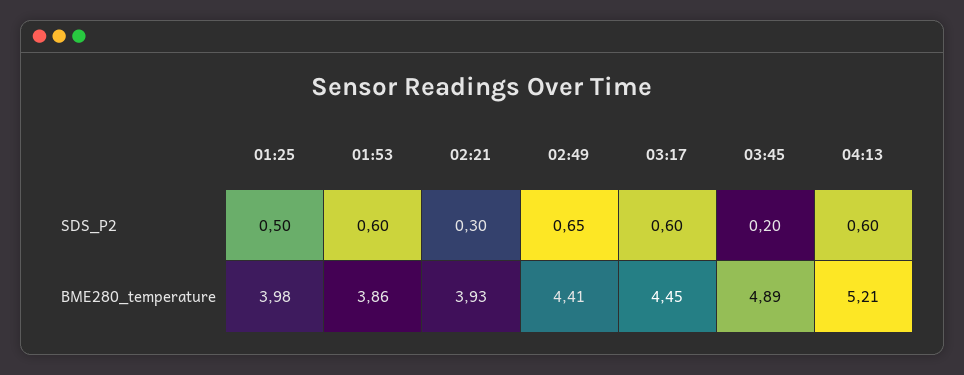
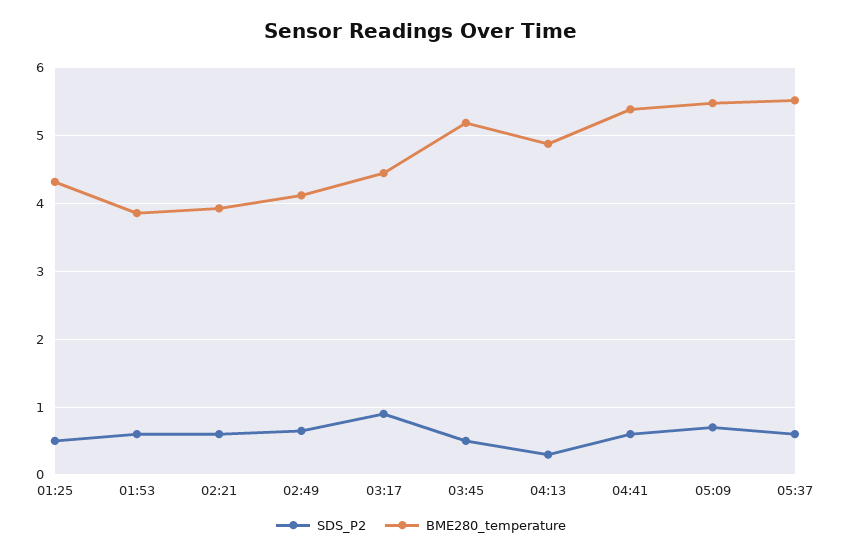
SDS_P2, 02:21: 0.3 -> 0.6
SDS_P2, 03:17: 0.6 -> 0.9
SDS_P2, 03:45: 0.2 -> 0.5
SDS_P2, 04:13: 0.6 -> 0.3
BME280_temperature, 01:25: 3.98 -> 4.3
BME280_temperature, 02:49: 4.41 -> 4.1
BME280_temperature, 03:45: 4.89 -> 5.2
BME280_temperature, 04:13: 5.21 -> 4.9
SDS_P2, 04:41: none -> 0.6
BME280_temperature, 04:41: none -> 5.4
SDS_P2, 05:09: none -> 0.7
BME280_temperature, 05:09: none -> 5.5
SDS_P2, 05:37: none -> 0.6
BME280_temperature, 05:37: none -> 5.5

